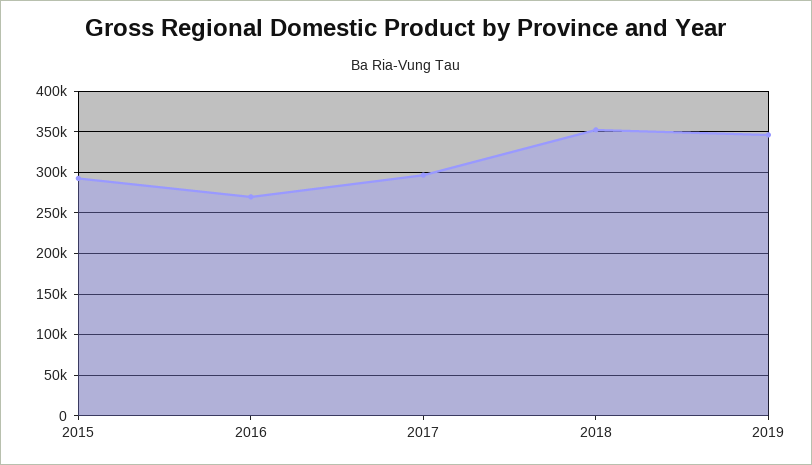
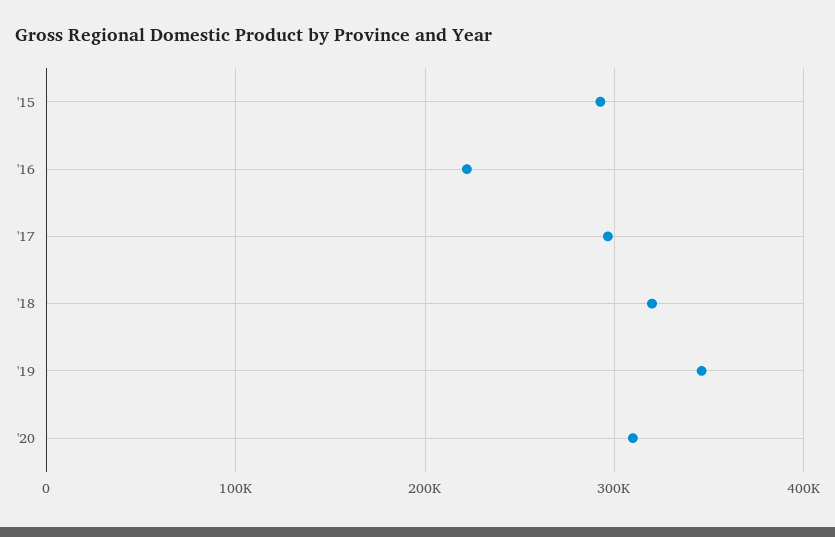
2016: 270000 -> 220000
2018: 350000 -> 320000
'20: none -> 310000

